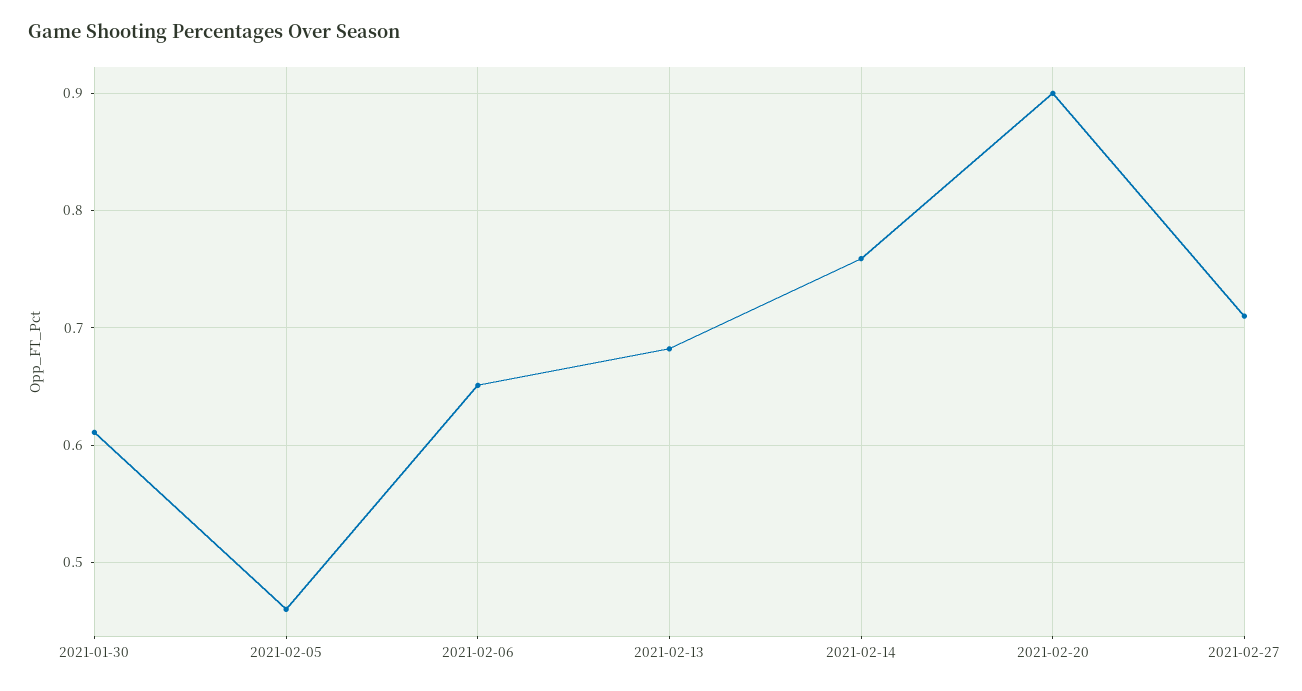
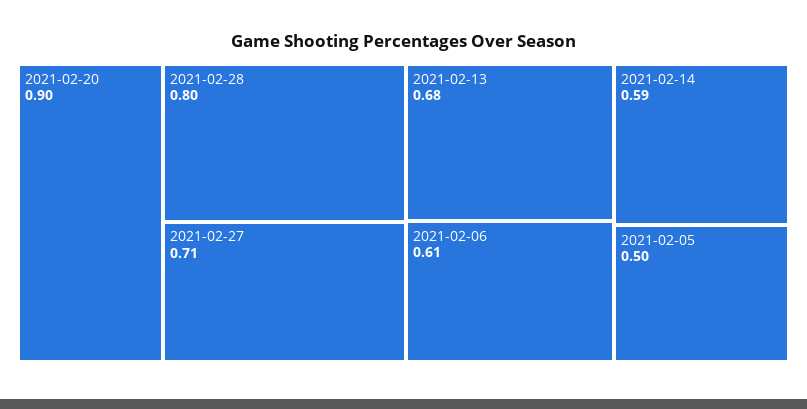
2021-01-30: 0.61 -> none
2021-02-05: 0.46 -> 0.5
2021-02-06: 0.65 -> 0.61
2021-02-14: 0.76 -> 0.59
2021-02-28: none -> 0.8

